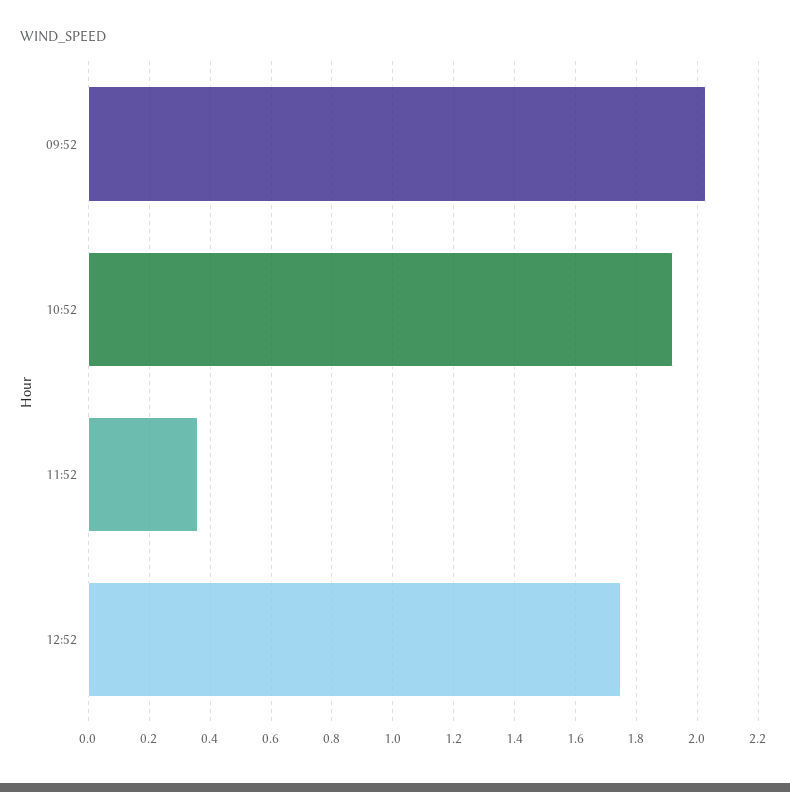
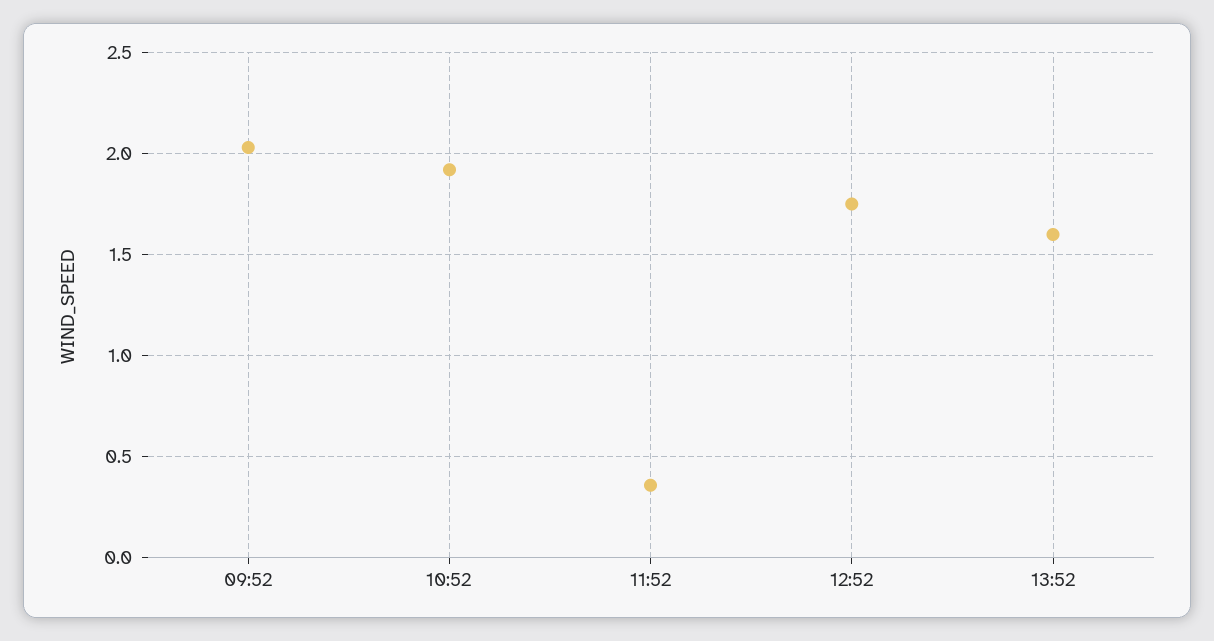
13:52: none -> 1.6

